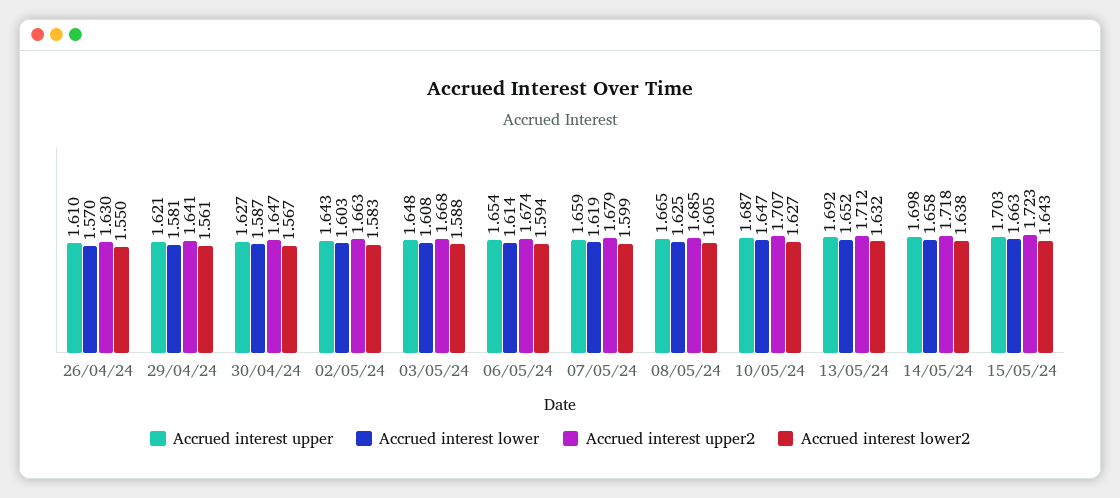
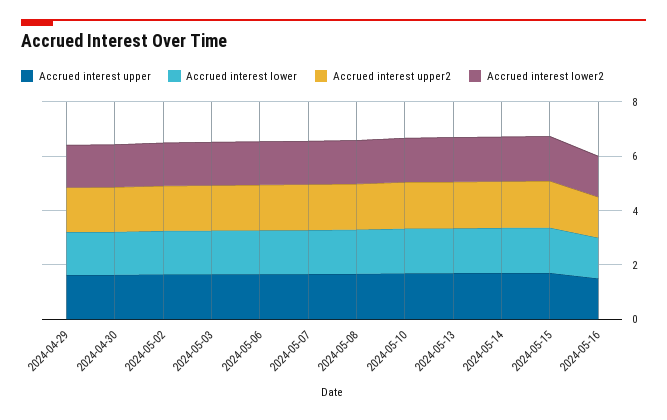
Accrued interest upper, 26/04/24: 1.61 -> none
Accrued interest lower, 26/04/24: 1.57 -> none
Accrued interest upper2, 26/04/24: 1.63 -> none
Accrued interest lower2, 26/04/24: 1.55 -> none
Accrued interest upper, 2024-05-16: none -> 1.5
Accrued interest lower, 2024-05-16: none -> 1.5
Accrued interest upper2, 2024-05-16: none -> 1.5
Accrued interest lower2, 2024-05-16: none -> 1.5

